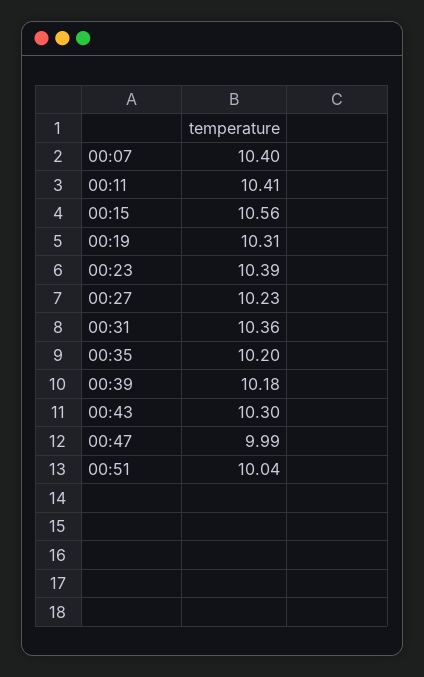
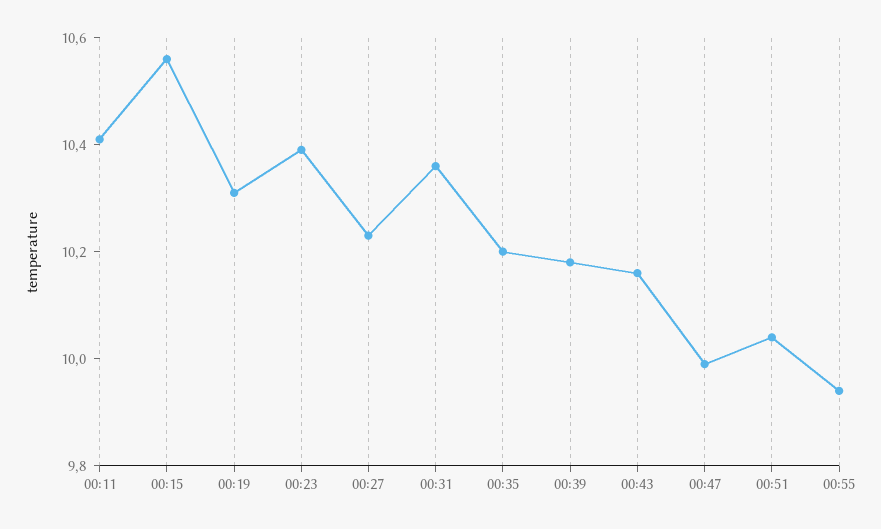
00:07: 10.4 -> none
00:43: 10.3 -> 10.15
00:55: none -> 9.95

